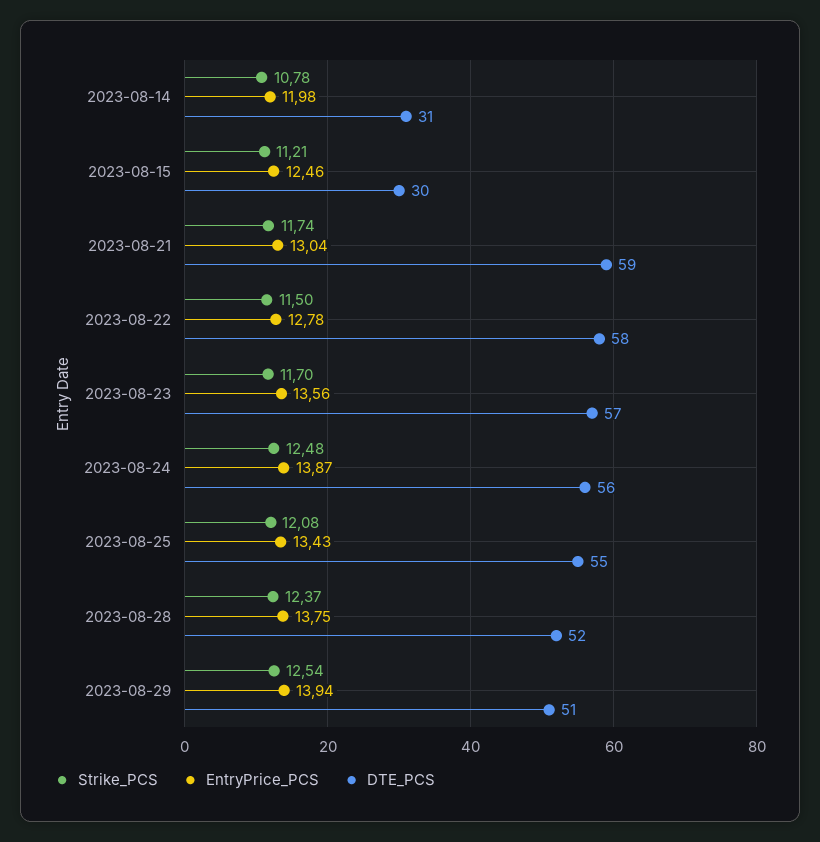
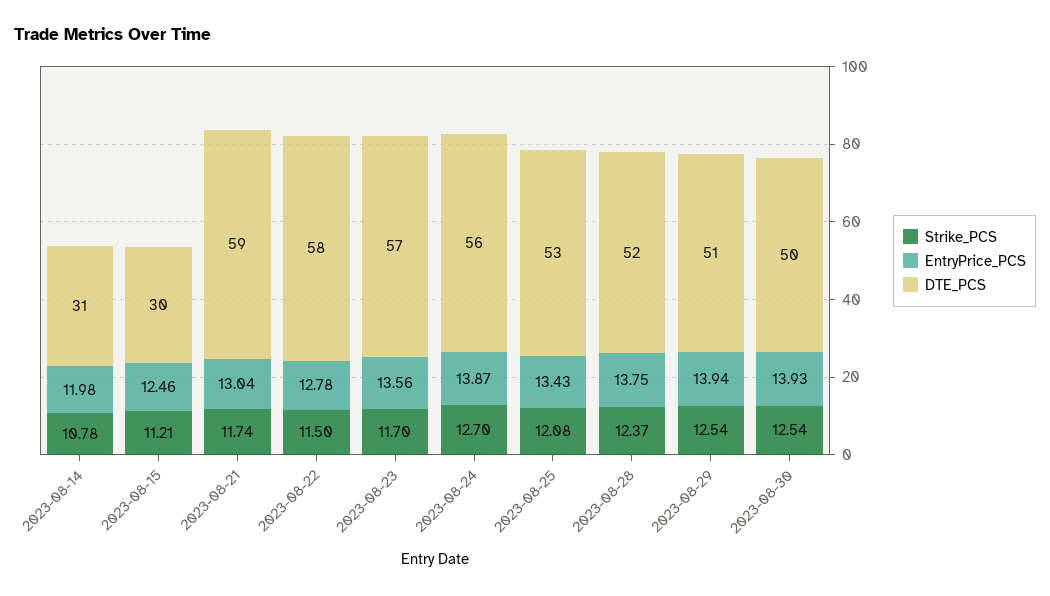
Strike_PCS, 2023-08-24: 12.48 -> 12.7
DTE_PCS, 2023-08-25: 55 -> 53
Strike_PCS, 2023-08-30: none -> 12.54
EntryPrice_PCS, 2023-08-30: none -> 13.93
DTE_PCS, 2023-08-30: none -> 50

